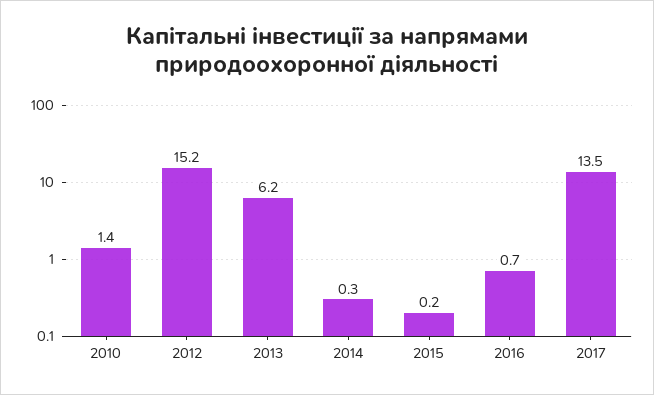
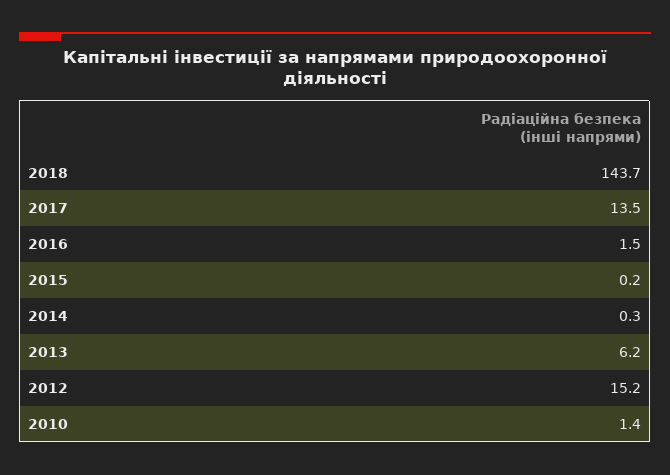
2016: 0.7 -> 1.5
2018: none -> 143.7

